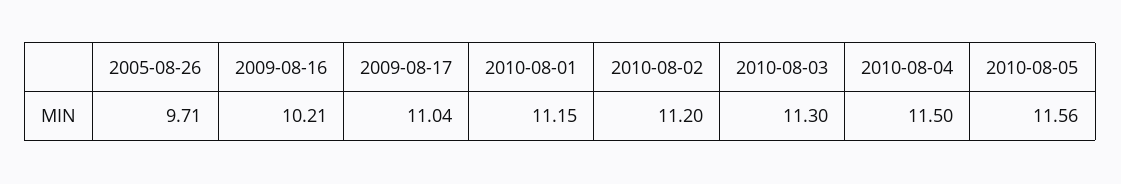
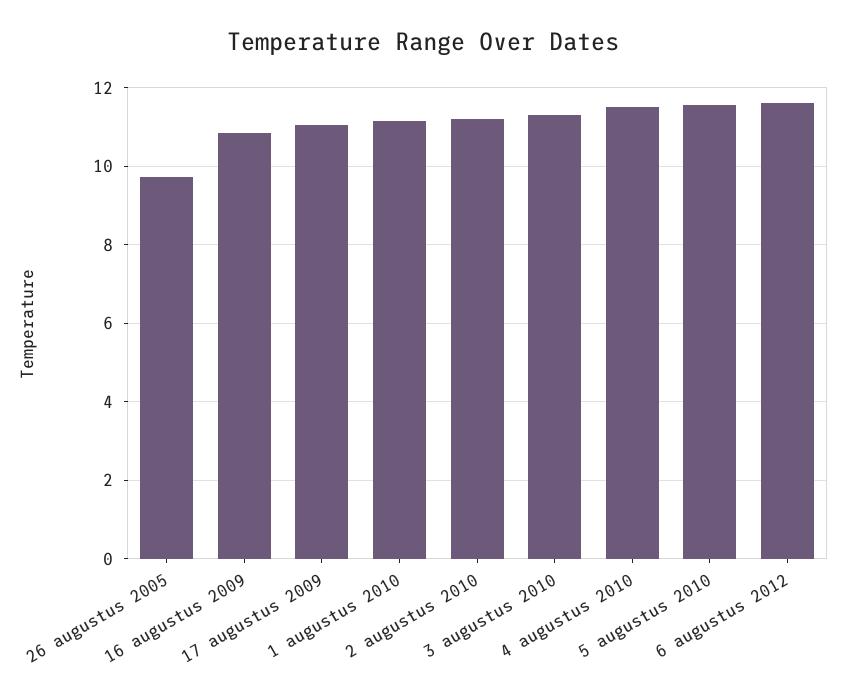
2009-08-16: 10.21 -> 10.8
6 augustus 2012: none -> 11.6

